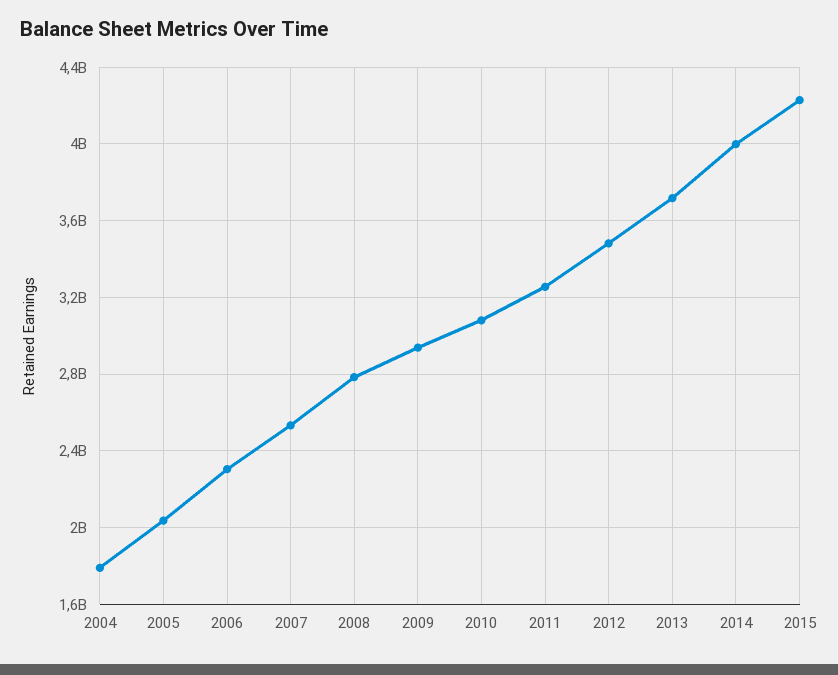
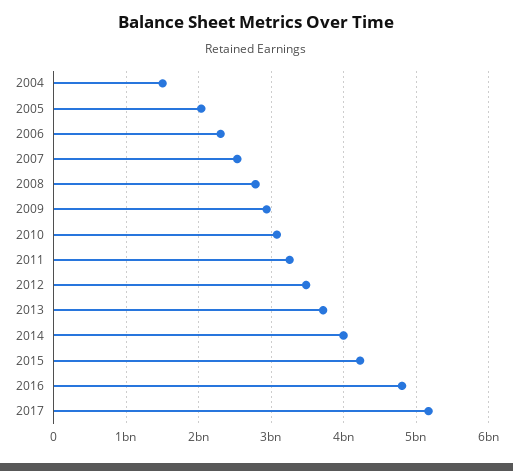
2004: 1800000000 -> 1500000000
2016: none -> 4800000000
2017: none -> 5200000000

